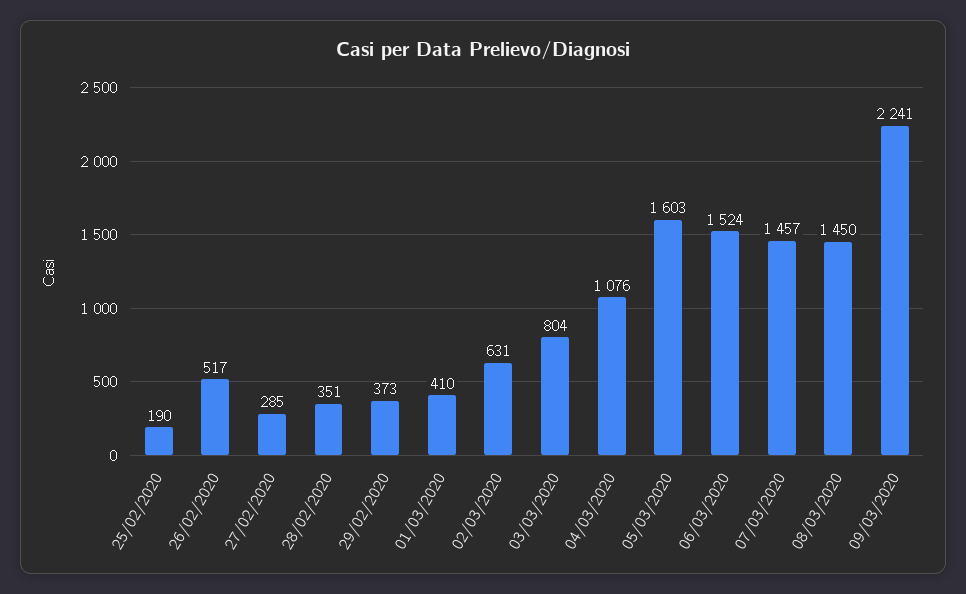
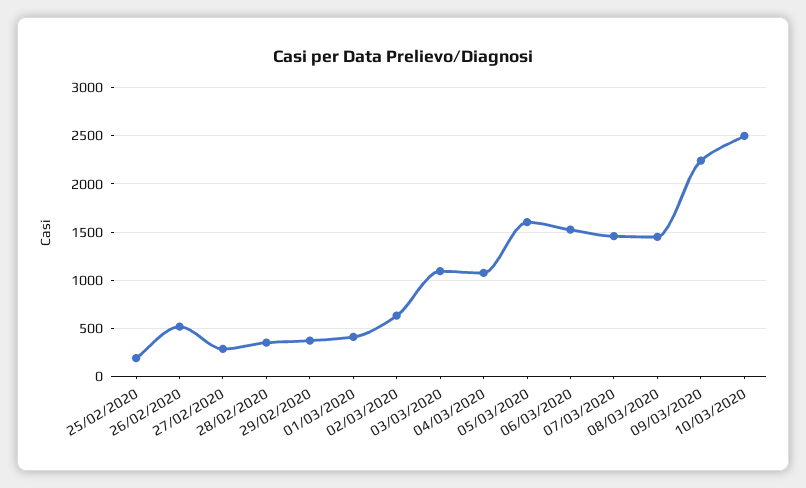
03/03/2020: 804 -> 1100
10/03/2020: none -> 2500

